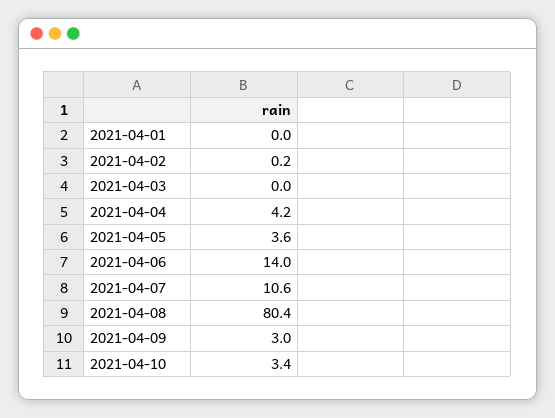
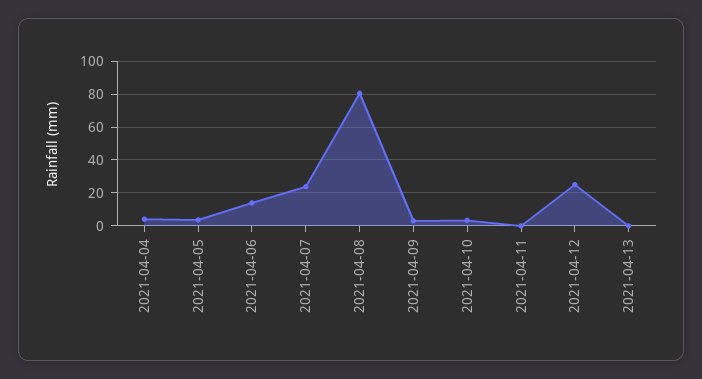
2021-04-01: 0 -> none
2021-04-02: 0.2 -> none
2021-04-03: 0 -> none
2021-04-07: 10.6 -> 25
2021-04-11: none -> 0
2021-04-12: none -> 25
2021-04-13: none -> 0

